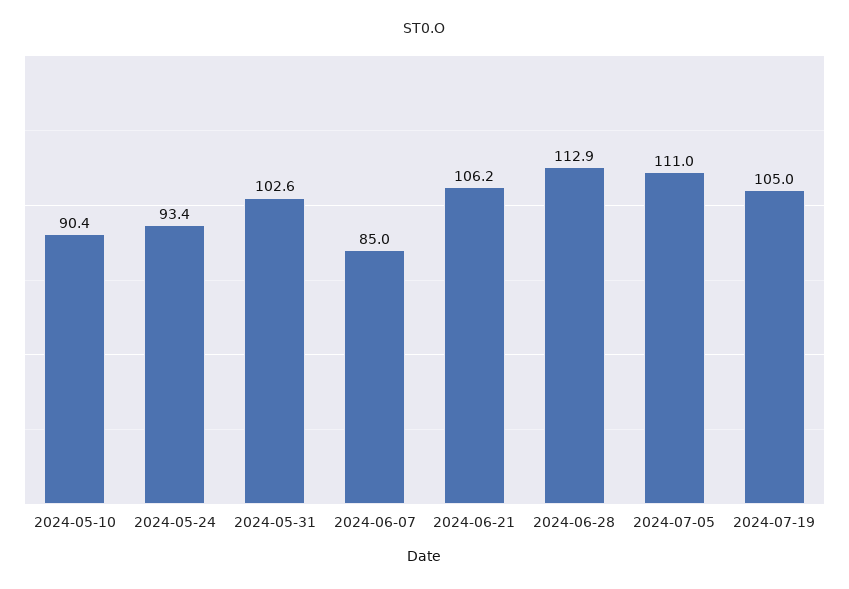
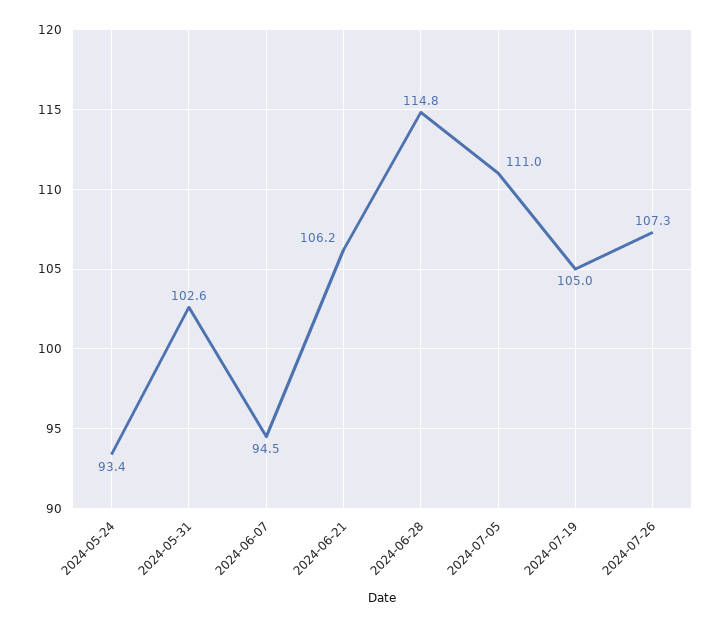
2024-05-10: 90.4 -> none
2024-06-07: 85 -> 94.5
2024-06-28: 112.9 -> 114.8
2024-07-26: none -> 107.3

